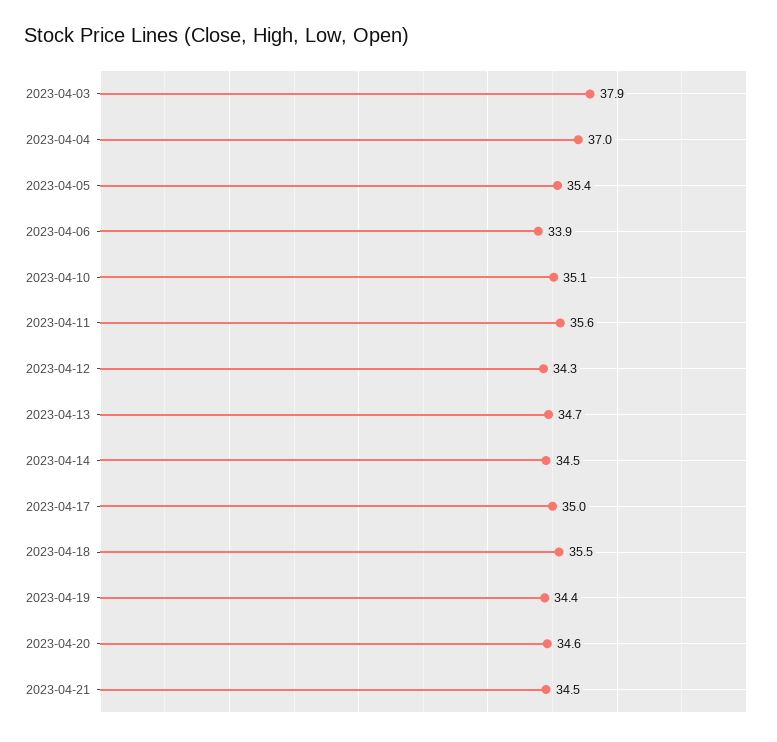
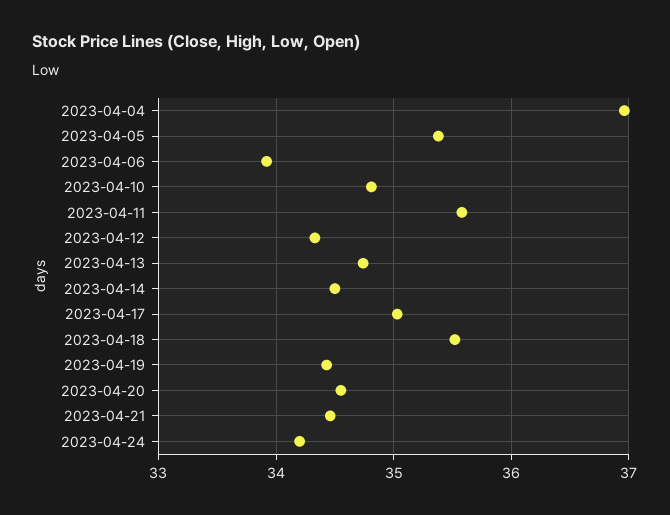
2023-04-03: 37.9 -> none
2023-04-10: 35.1 -> 34.8
2023-04-24: none -> 34.2

